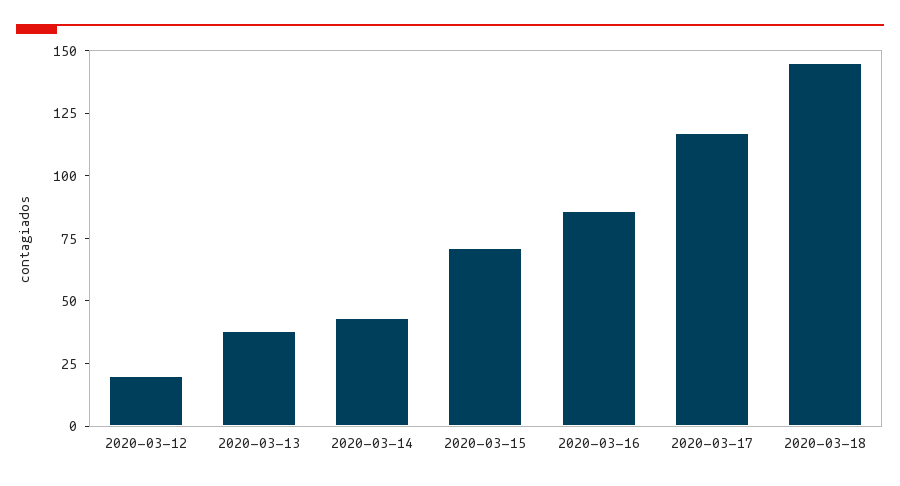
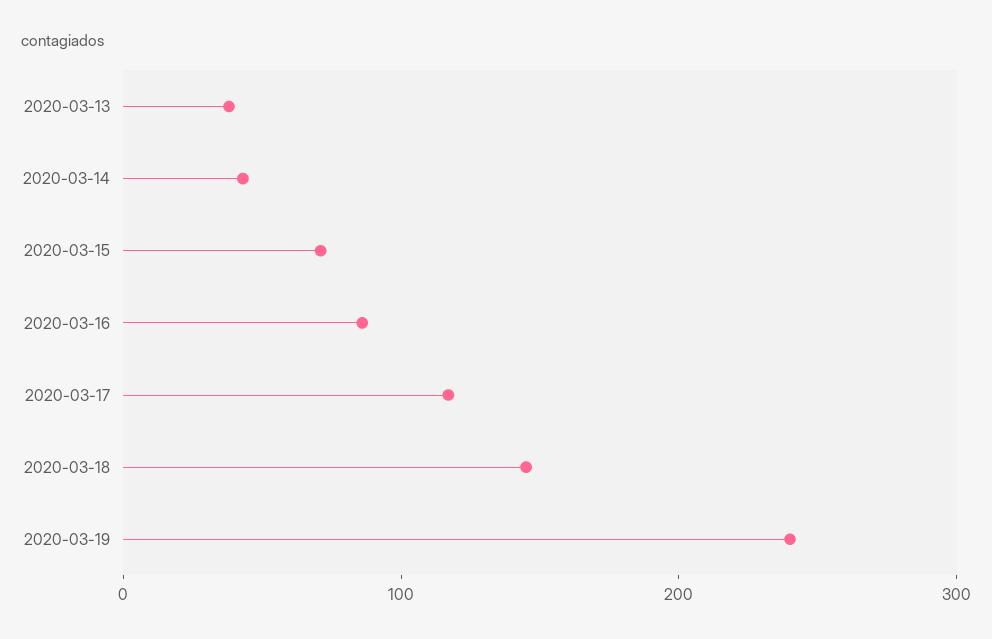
2020-03-12: 20 -> none
2020-03-19: none -> 240

